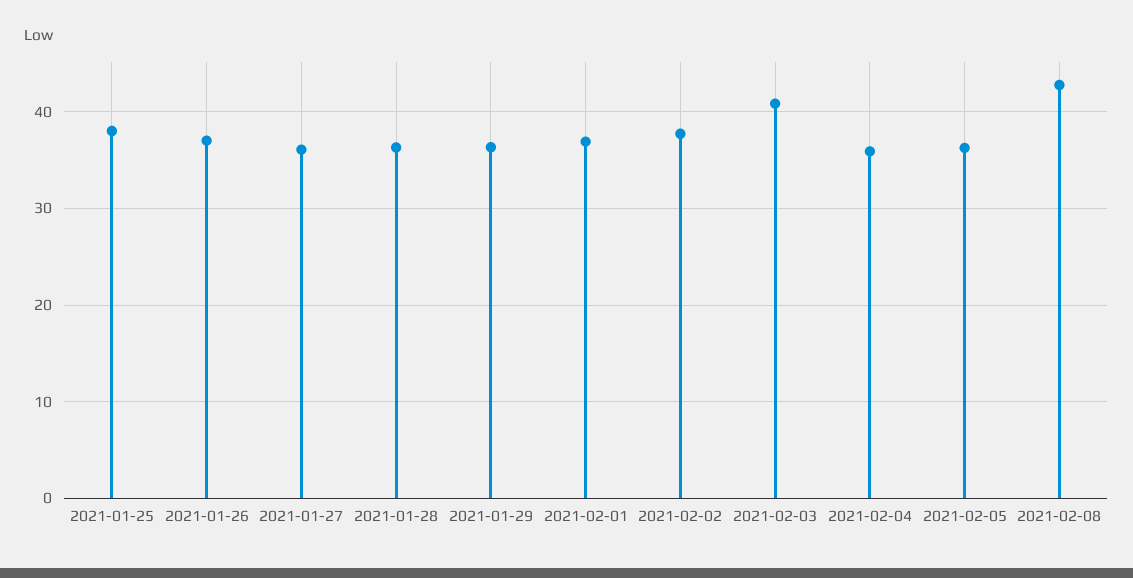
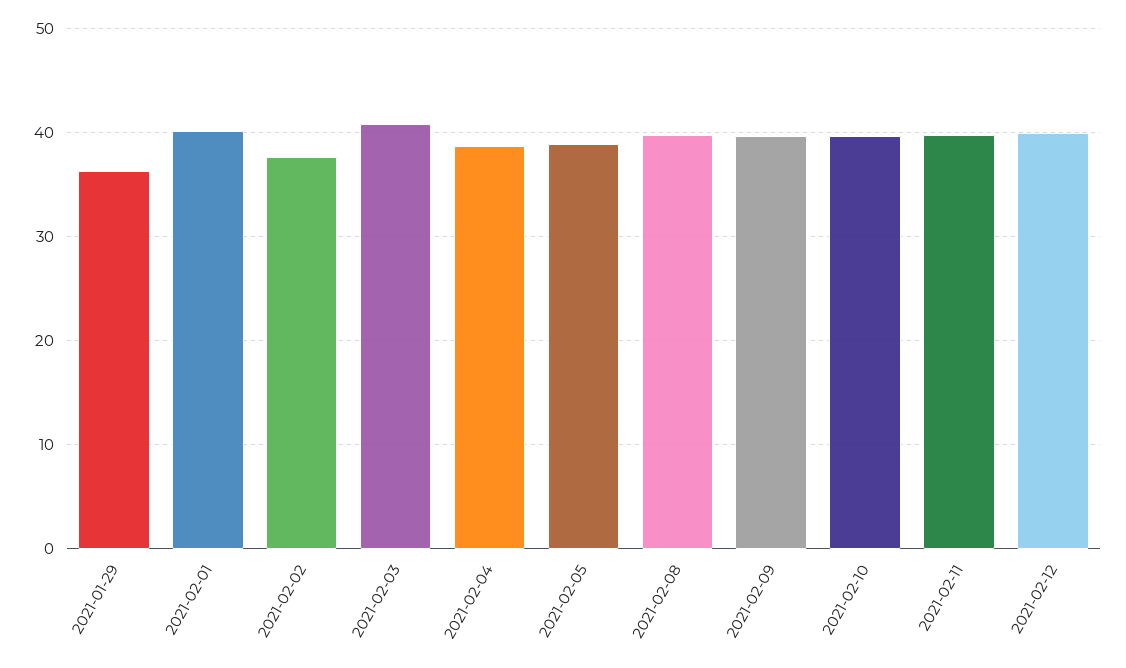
2021-01-25: 38 -> none
2021-01-26: 37 -> none
2021-01-27: 36 -> none
2021-01-28: 36 -> none
2021-02-01: 37 -> 40
2021-02-04: 36 -> 39
2021-02-05: 36 -> 39
2021-02-08: 43 -> 40
2021-02-09: none -> 40
2021-02-10: none -> 40
2021-02-11: none -> 40
2021-02-12: none -> 40

